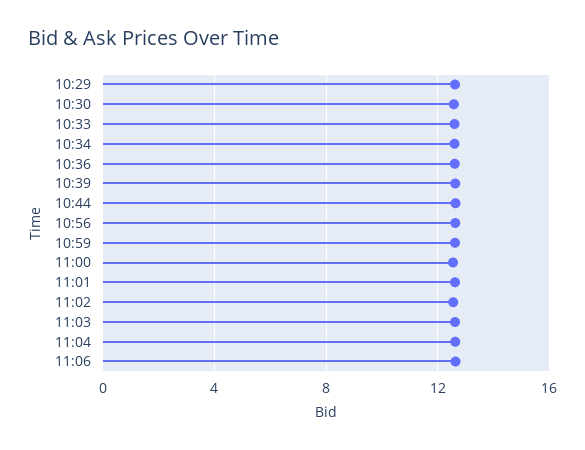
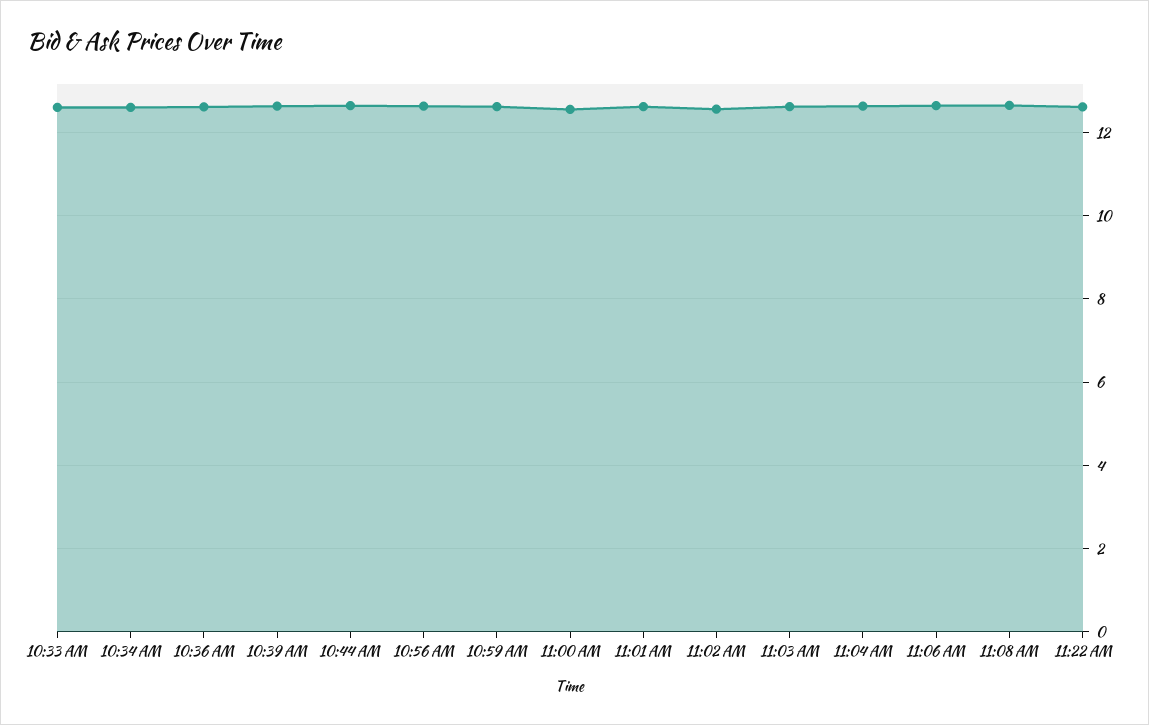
10:29: 12.5 -> none
10:30: 12.5 -> none
11:08 AM: none -> 12.6
11:22 AM: none -> 12.6

